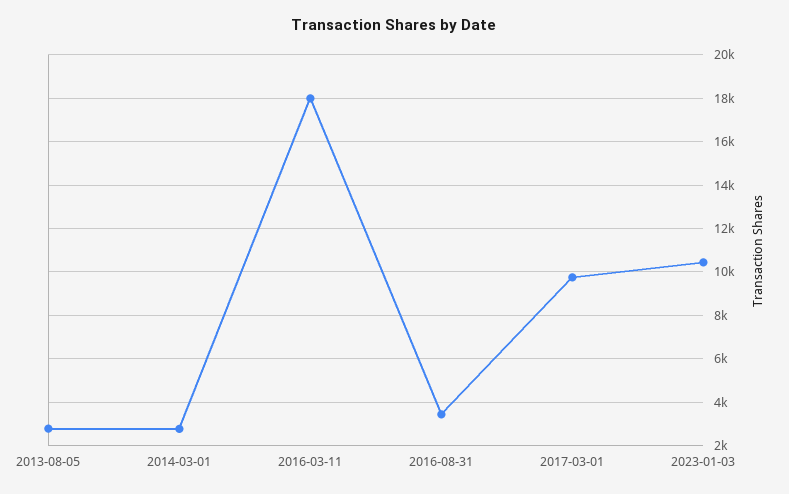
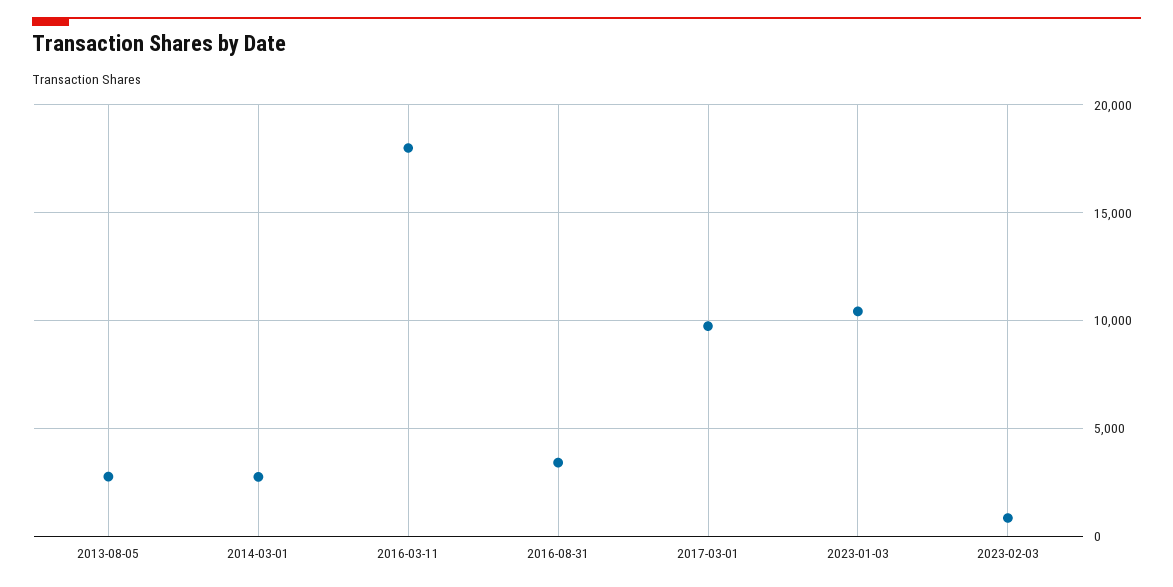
2023-02-03: none -> 1000

